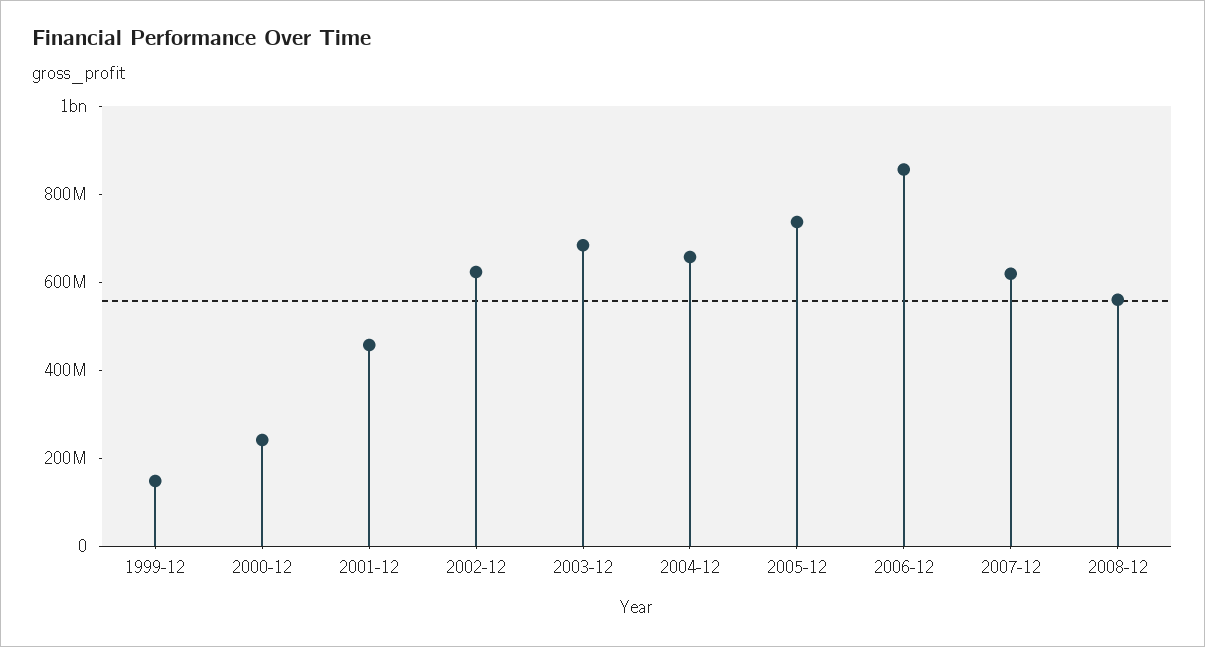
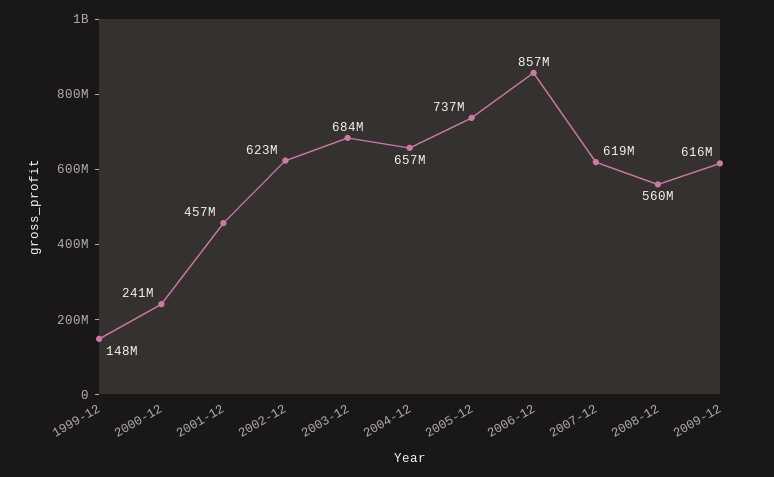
2009-12: none -> 616000000

